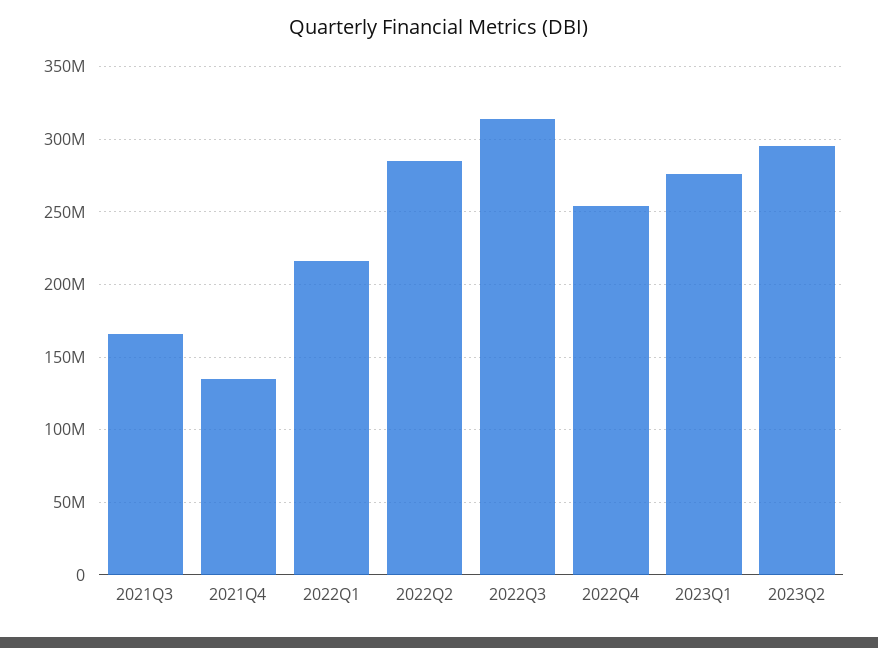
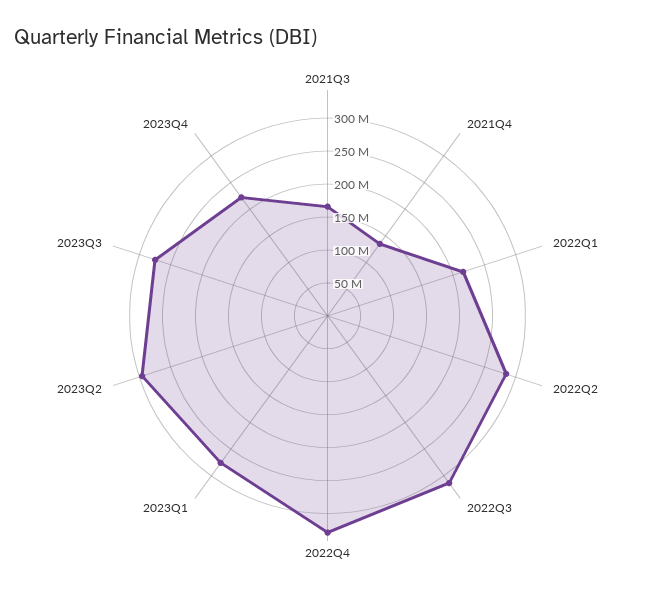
2022Q4: 255000000 -> 325000000
2023Q3: none -> 275000000
2023Q4: none -> 225000000

